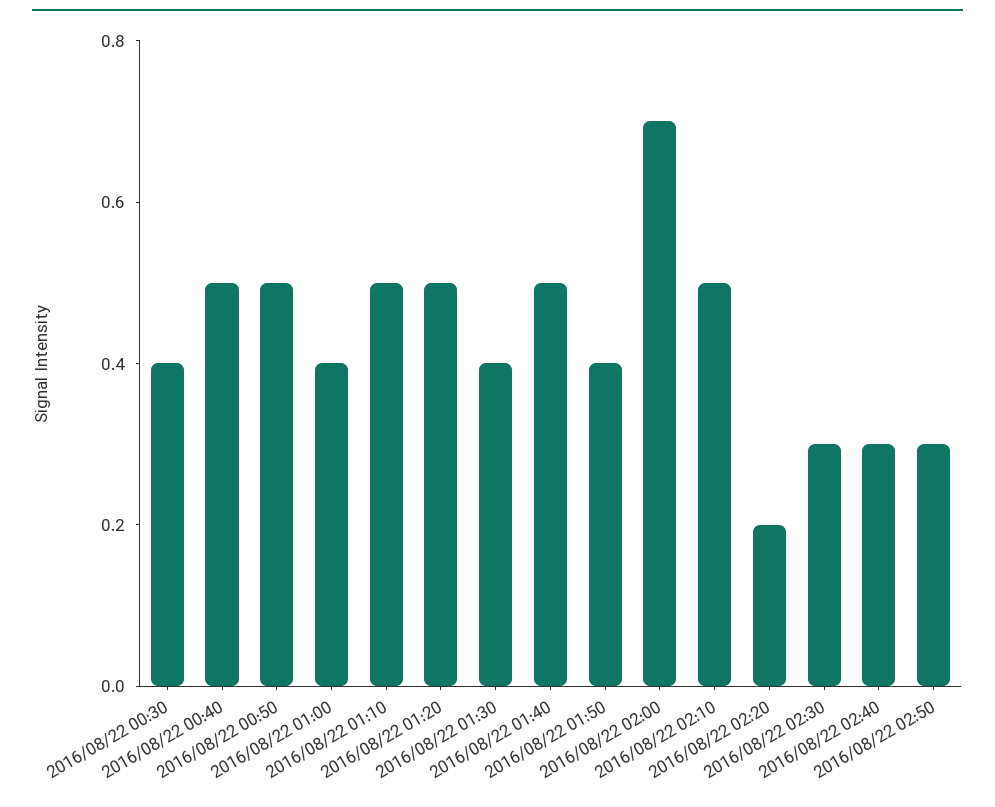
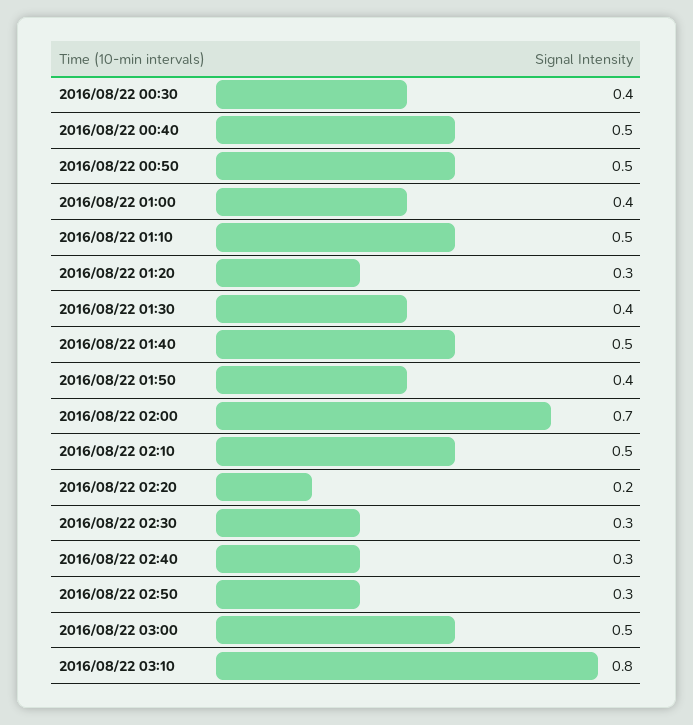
2016/08/22 01:20: 0.5 -> 0.3
2016/08/22 03:00: none -> 0.5
2016/08/22 03:10: none -> 0.8

